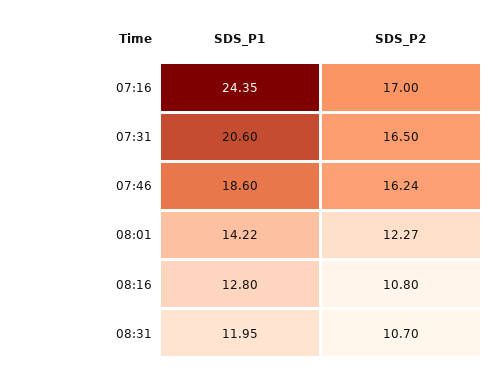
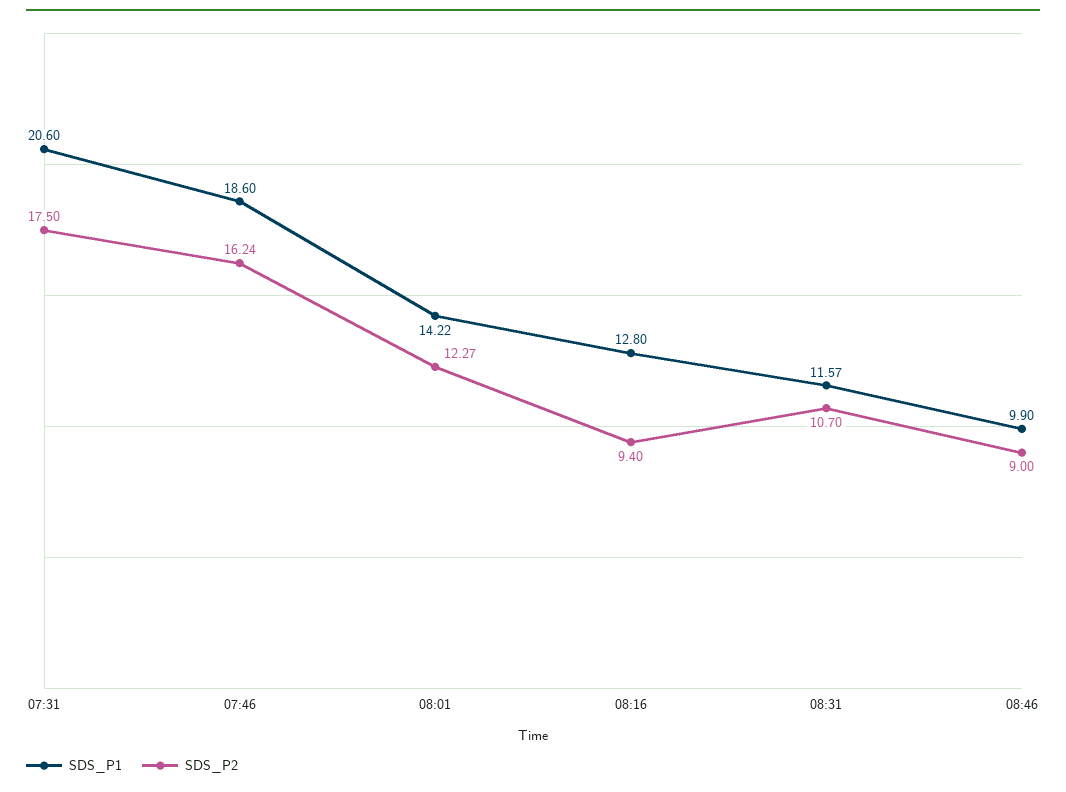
SDS_P1, 07:16: 24.35 -> none
SDS_P2, 07:16: 17 -> none
SDS_P2, 07:31: 16.5 -> 17.5
SDS_P2, 08:16: 10.8 -> 9.4
SDS_P1, 08:31: 11.95 -> 11.57
SDS_P1, 08:46: none -> 9.9
SDS_P2, 08:46: none -> 9

